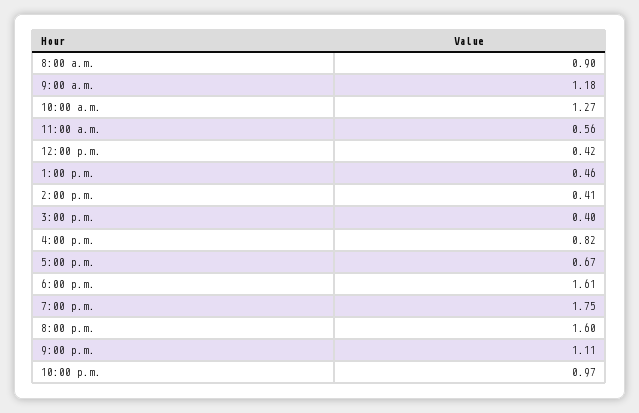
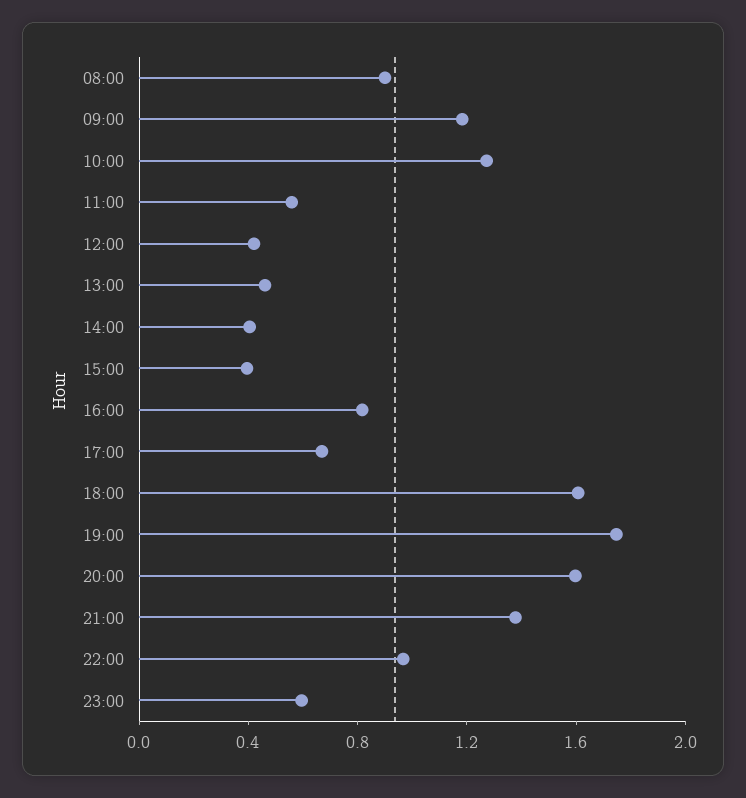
9:00 p.m.: 1.11 -> 1.4
23:00: none -> 0.6

